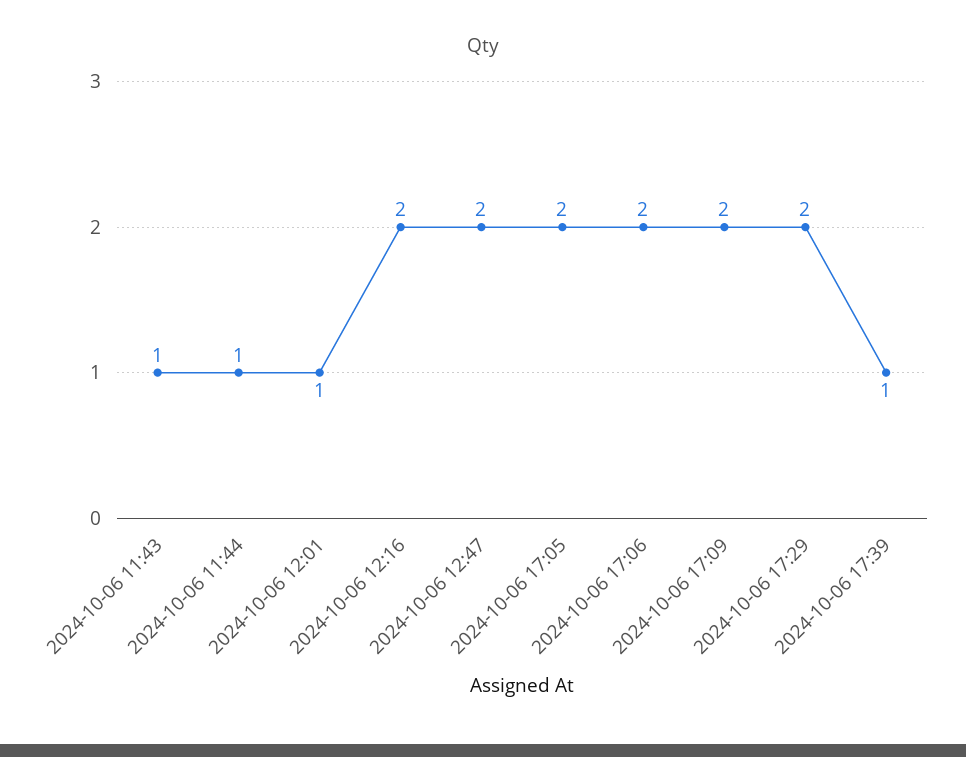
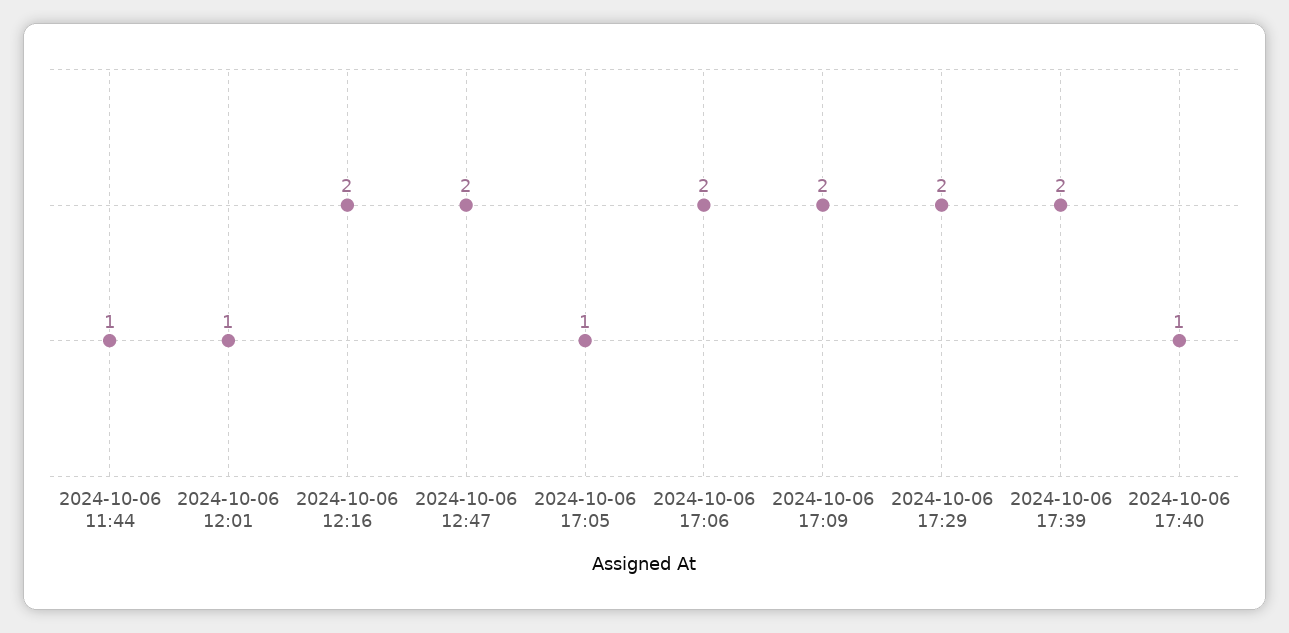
2024-10-06 11:43: 1 -> none
2024-10-06 17:05: 2 -> 1
2024-10-06 17:39: 1 -> 2
2024-10-06 17:40: none -> 1

